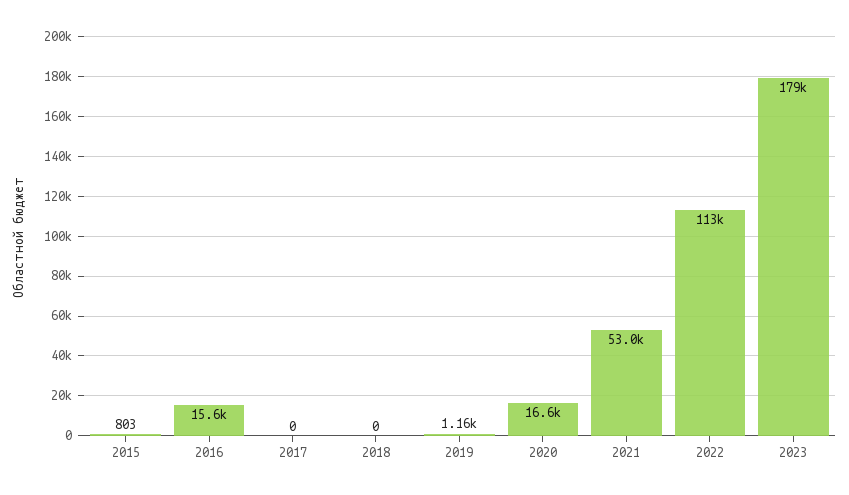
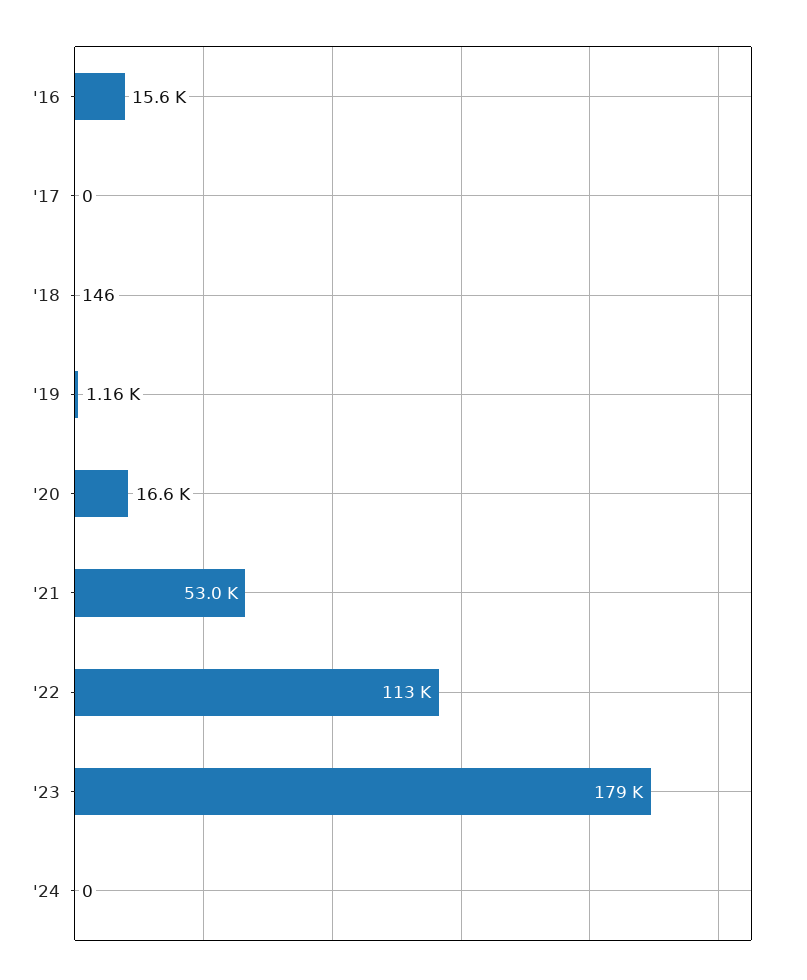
2015: 803 -> none
2018: 0 -> 146
'24: none -> 0

